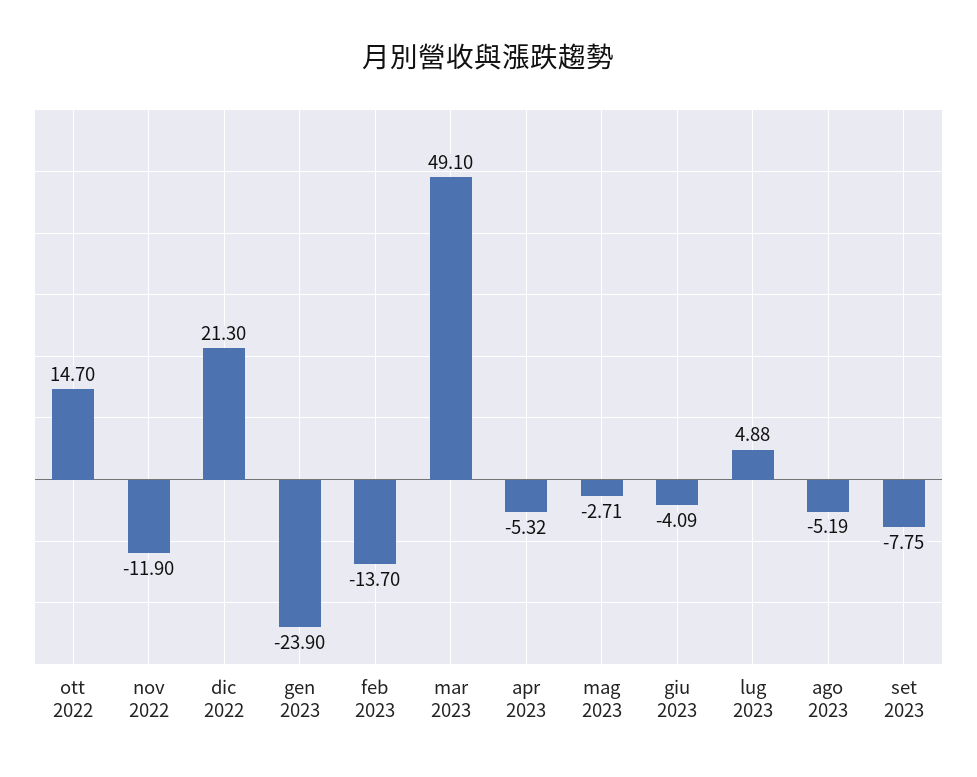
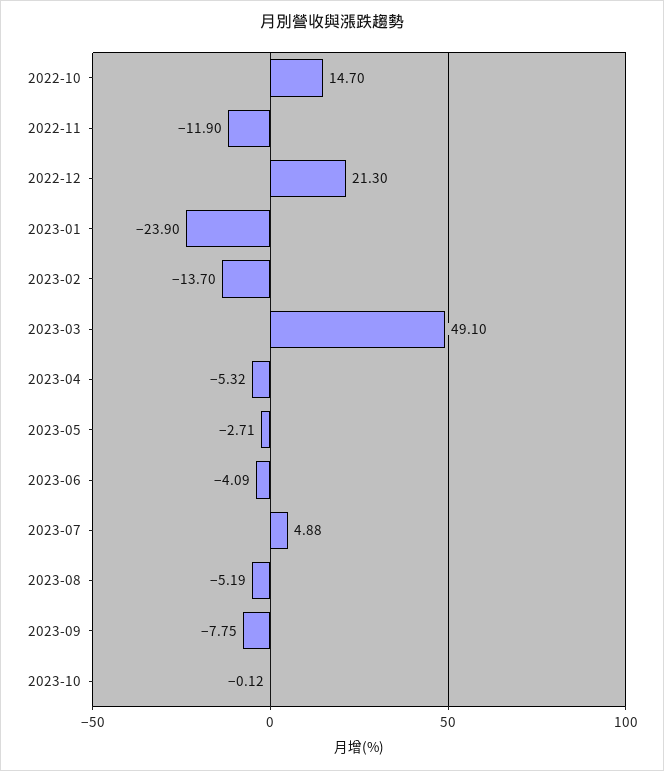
2023-10: none -> -0.12

